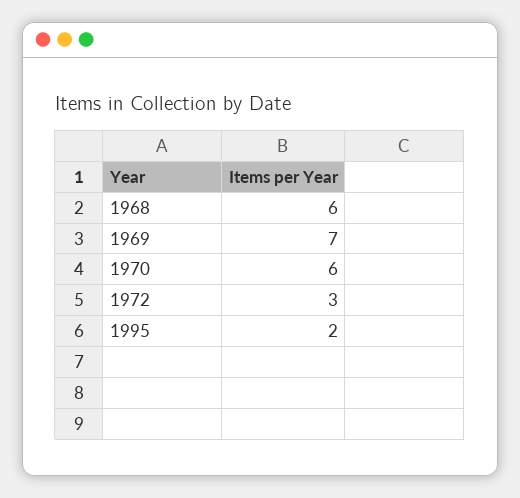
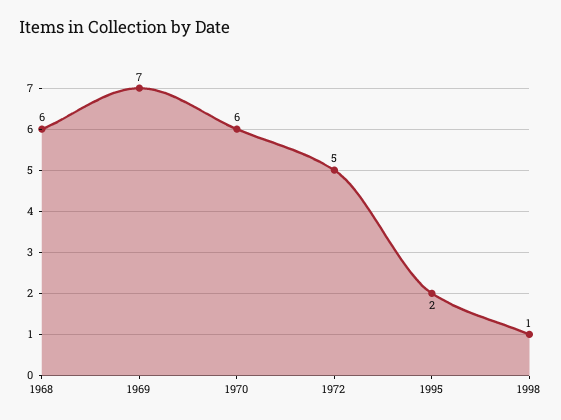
1972: 3 -> 5
1998: none -> 1

